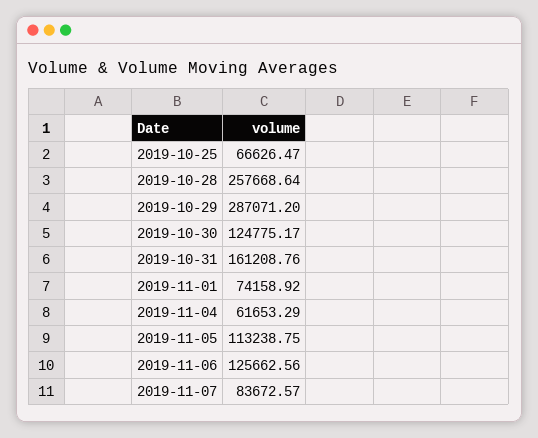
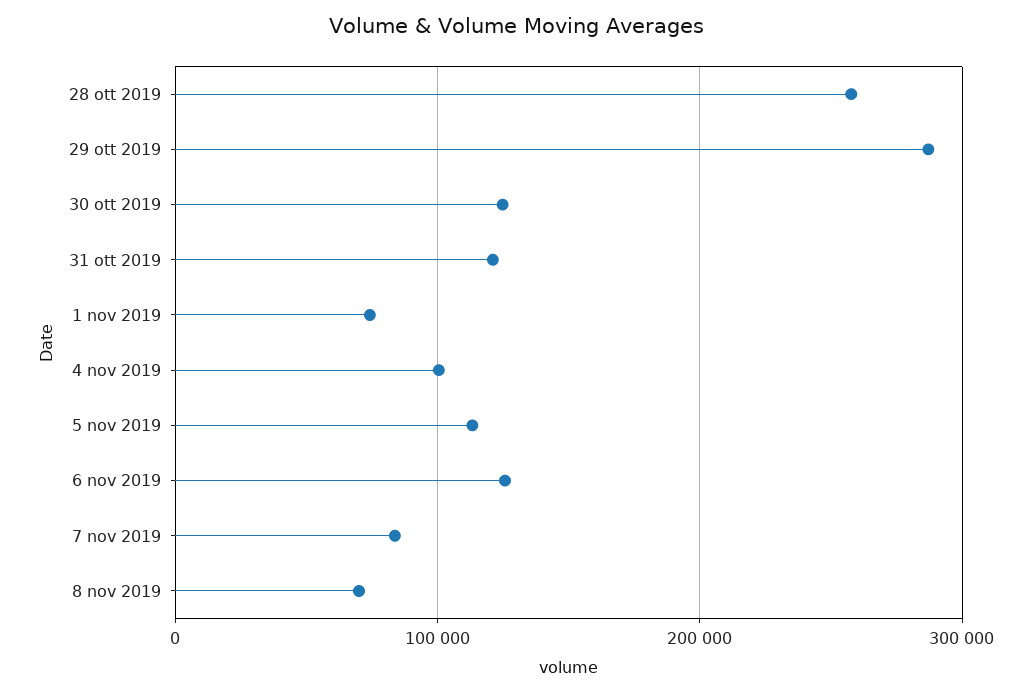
2019-10-25: 66626.47 -> none
2019-10-31: 161208.76 -> 120000
2019-11-04: 61653.29 -> 100000
8 nov 2019: none -> 70000

